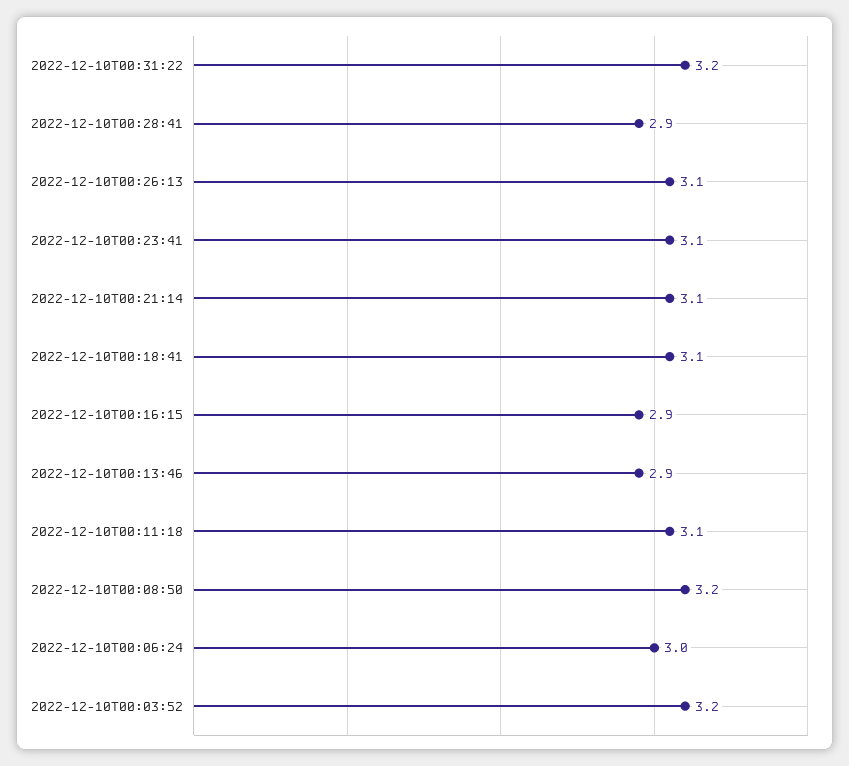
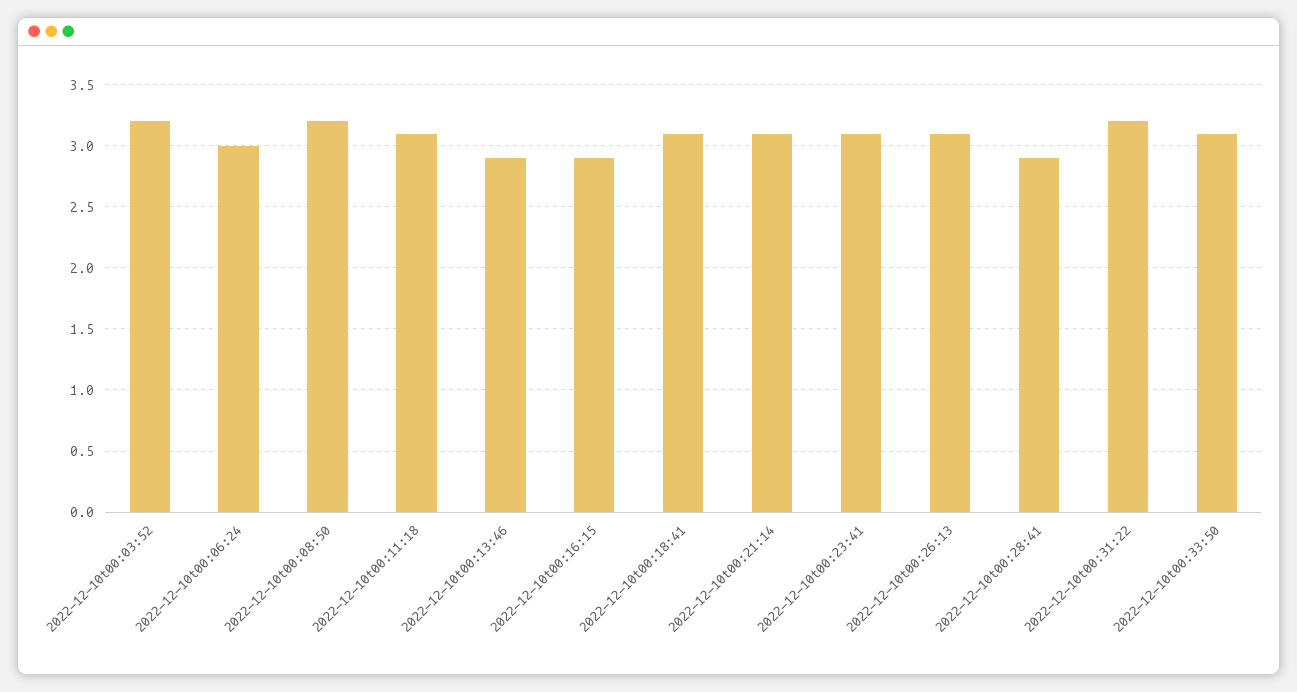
2022-12-10t00:33:50: none -> 3.1

